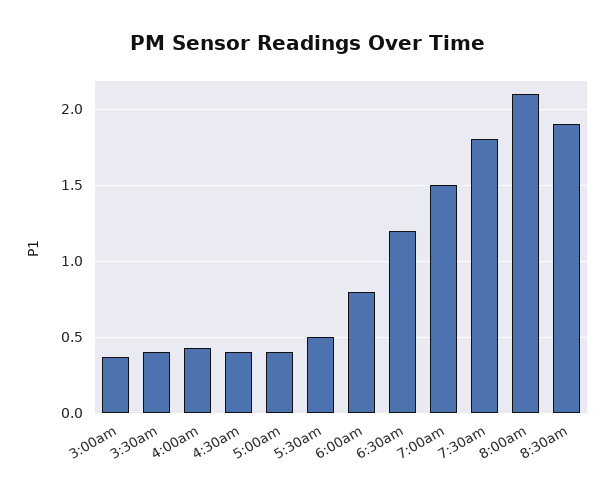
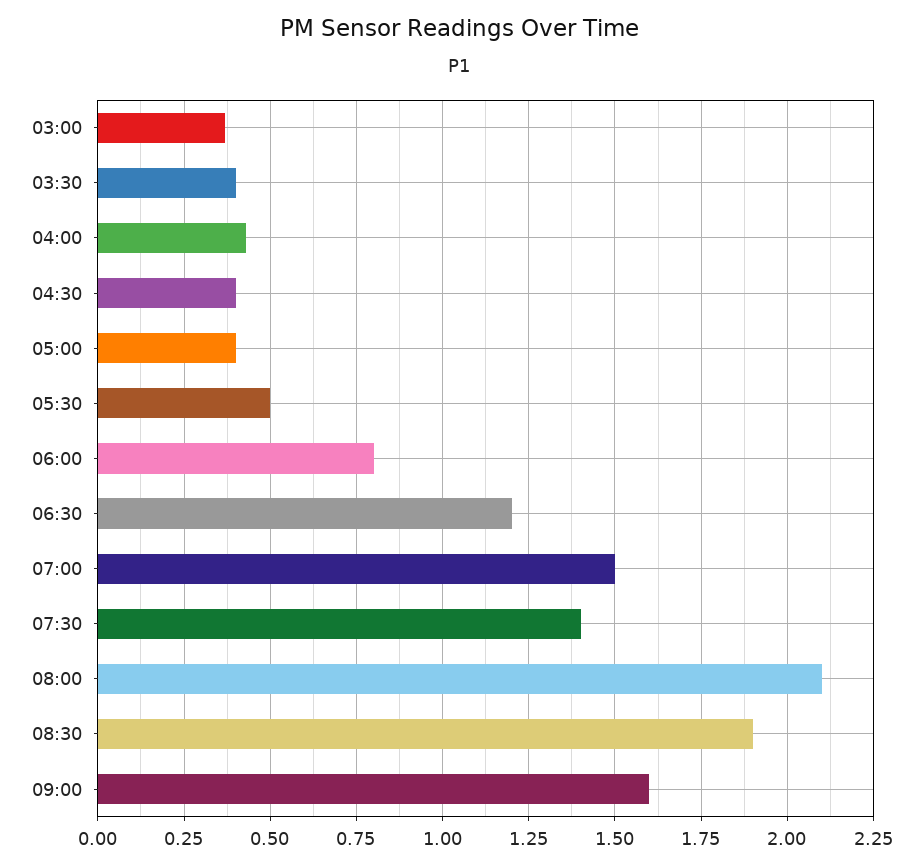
7:30am: 1.8 -> 1.4
09:00: none -> 1.6

